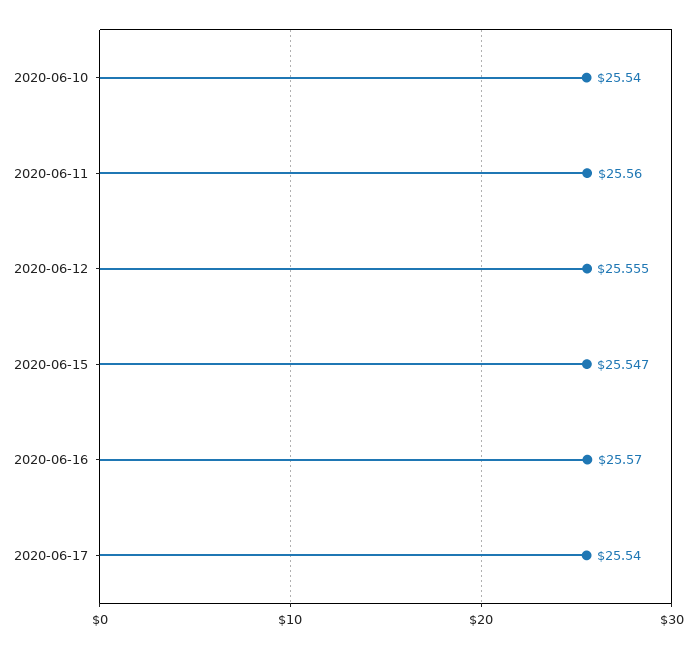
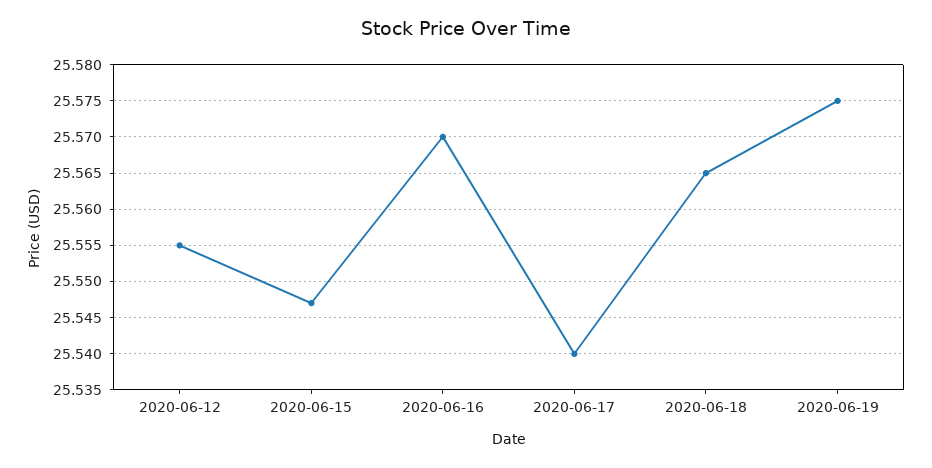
2020-06-10: 25.54 -> none
2020-06-11: 25.56 -> none
2020-06-18: none -> 25.565
2020-06-19: none -> 25.575

